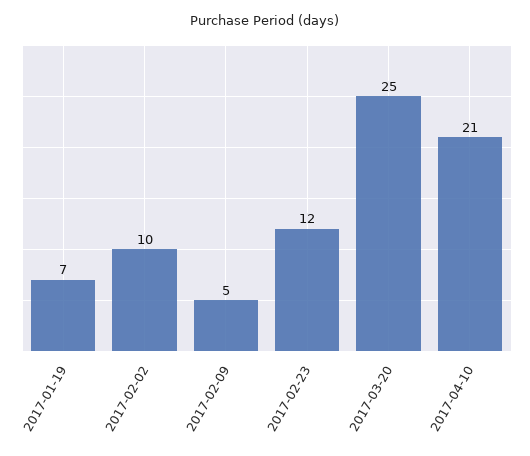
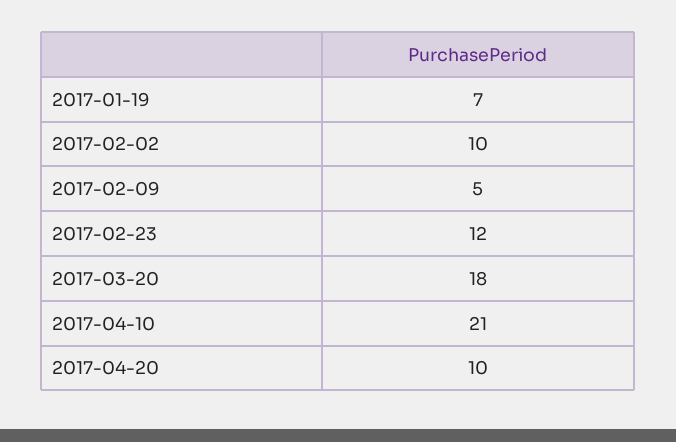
2017-03-20: 25 -> 18
2017-04-20: none -> 10

